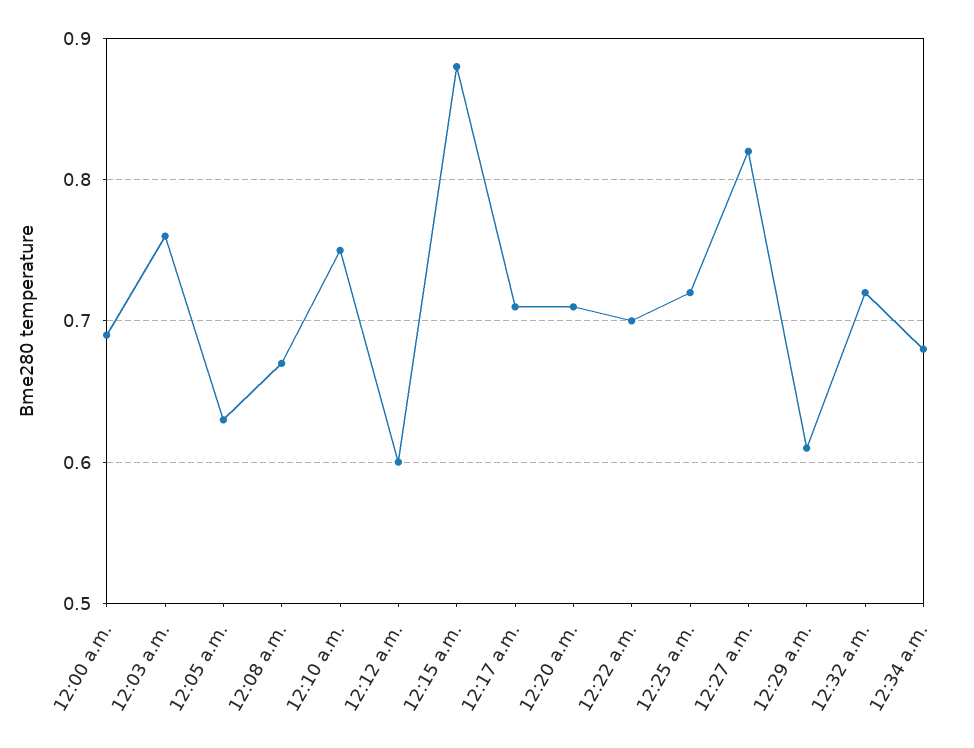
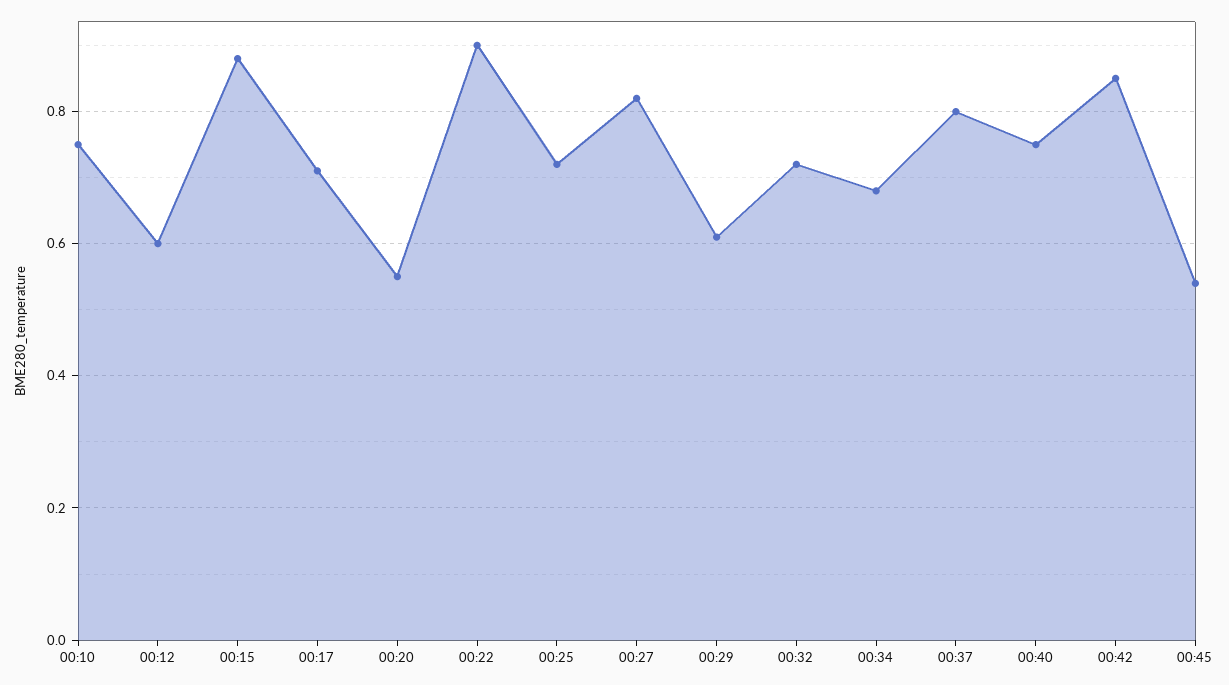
12:00 a.m.: 0.69 -> none
12:03 a.m.: 0.76 -> none
12:05 a.m.: 0.63 -> none
12:08 a.m.: 0.67 -> none
12:20 a.m.: 0.71 -> 0.55
12:22 a.m.: 0.7 -> 0.9
00:37: none -> 0.8
00:40: none -> 0.75
00:42: none -> 0.85
00:45: none -> 0.55

